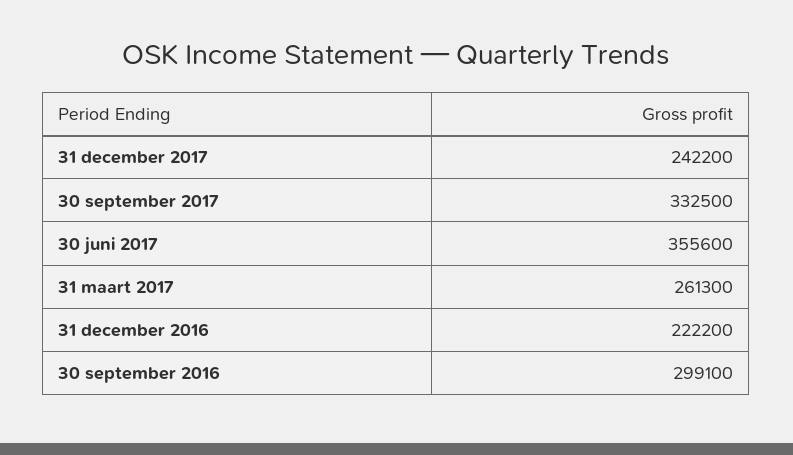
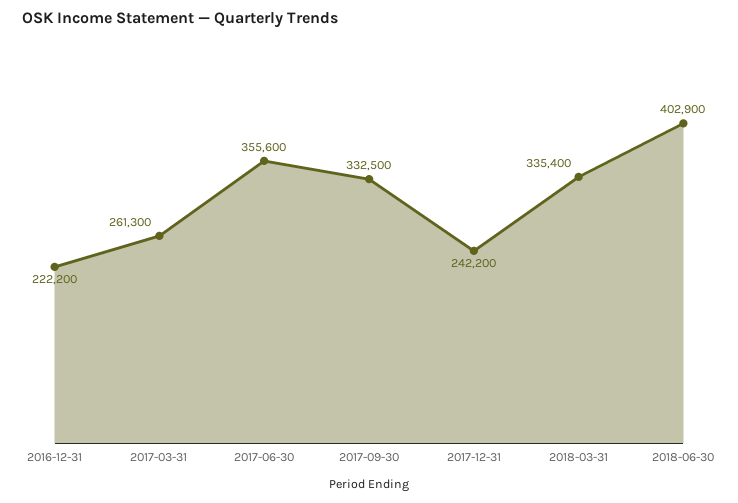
30 september 2016: 299100 -> none
2018-03-31: none -> 335400
2018-06-30: none -> 402900

